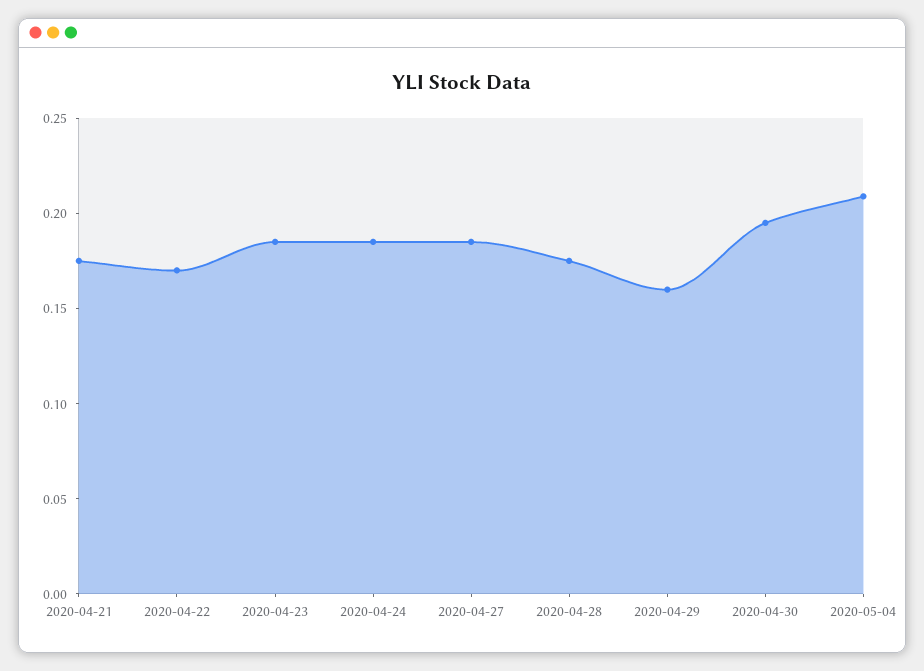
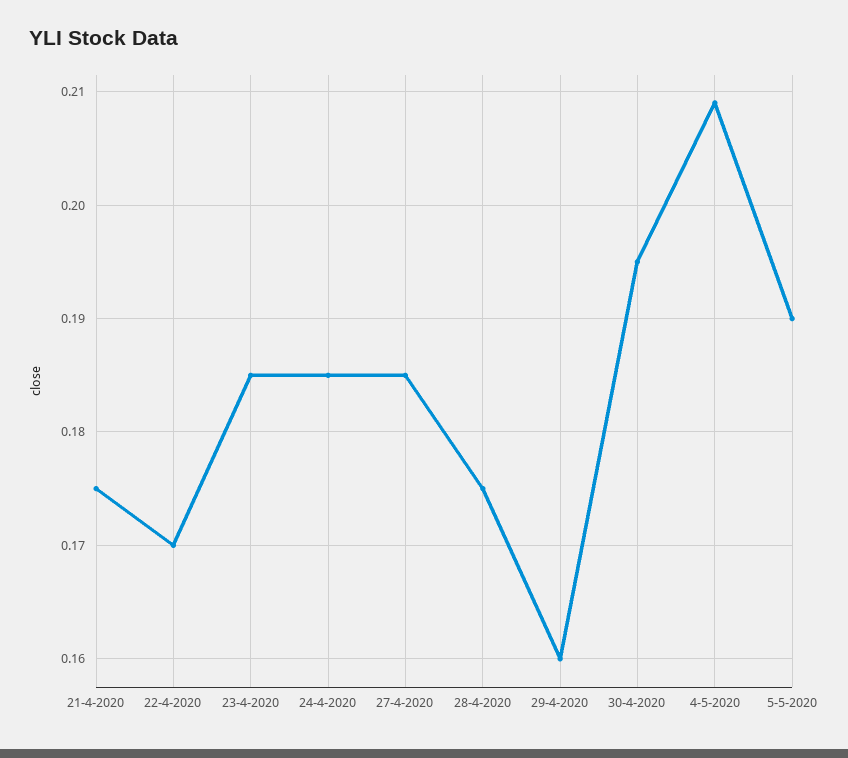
5-5-2020: none -> 0.19

